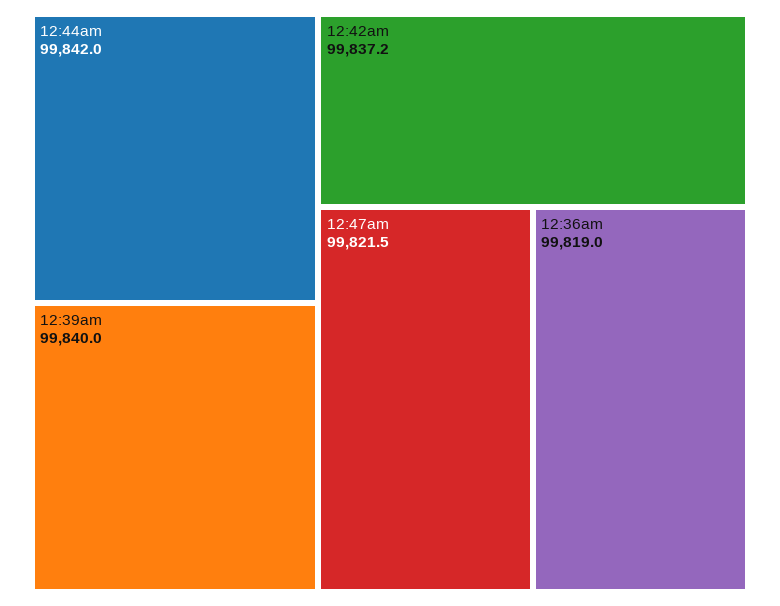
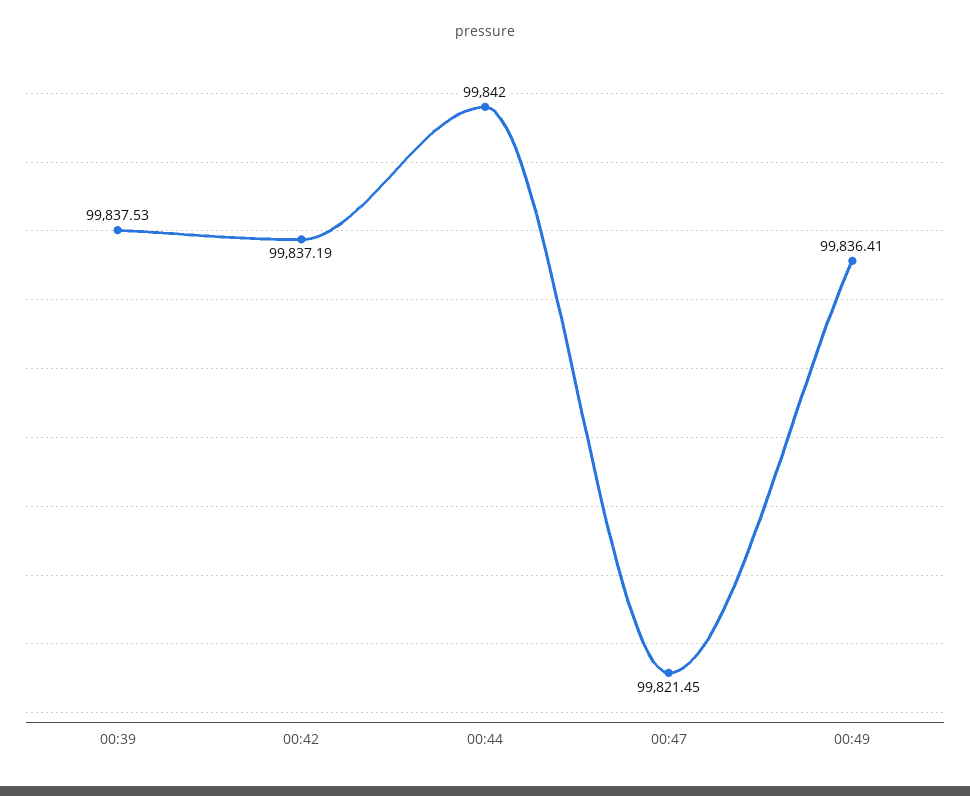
12:39am: 99840 -> 99837.53
12:36am: 99819 -> none
00:49: none -> 99836.41

